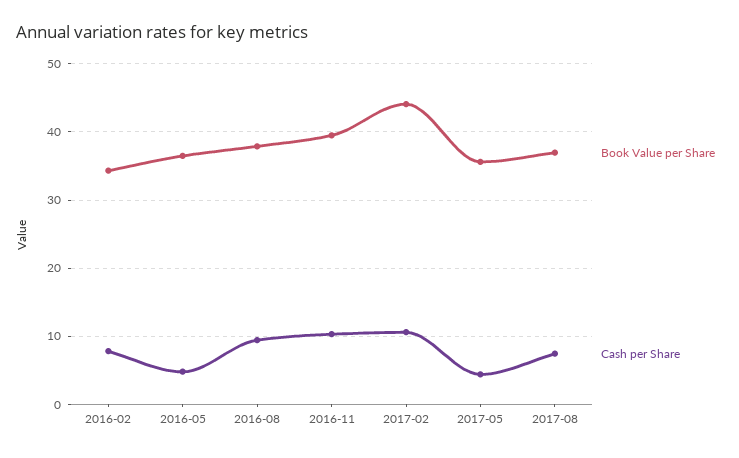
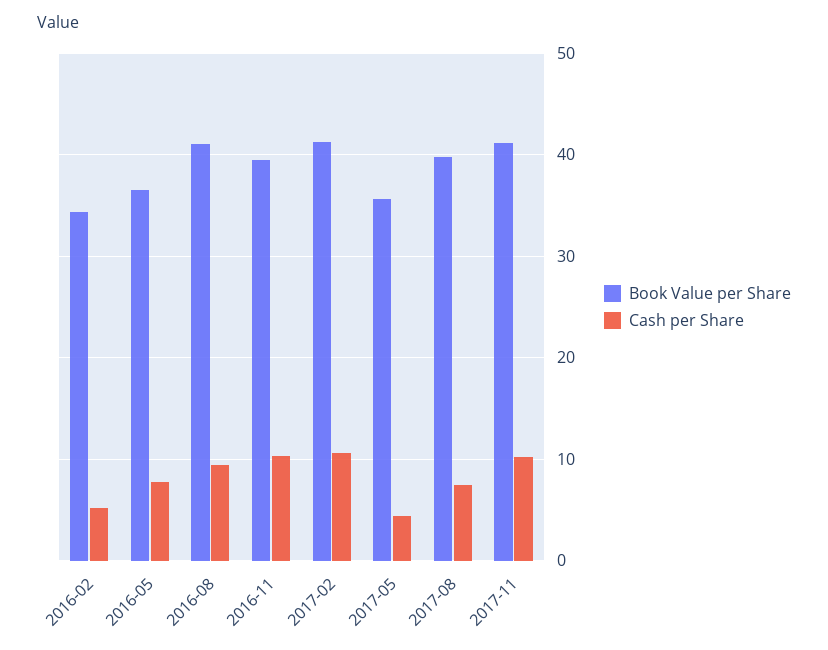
Cash per Share, 2016-02: 8 -> 5
Cash per Share, 2016-05: 5 -> 8
Book Value per Share, 2016-08: 38 -> 41
Book Value per Share, 2017-02: 44 -> 41
Book Value per Share, 2017-08: 37 -> 40
Book Value per Share, 2017-11: none -> 41
Cash per Share, 2017-11: none -> 10

